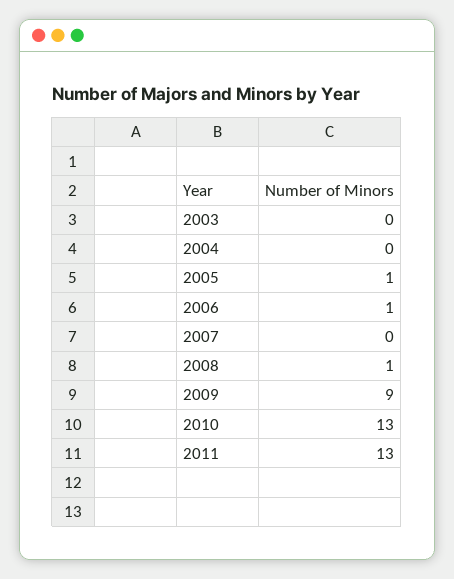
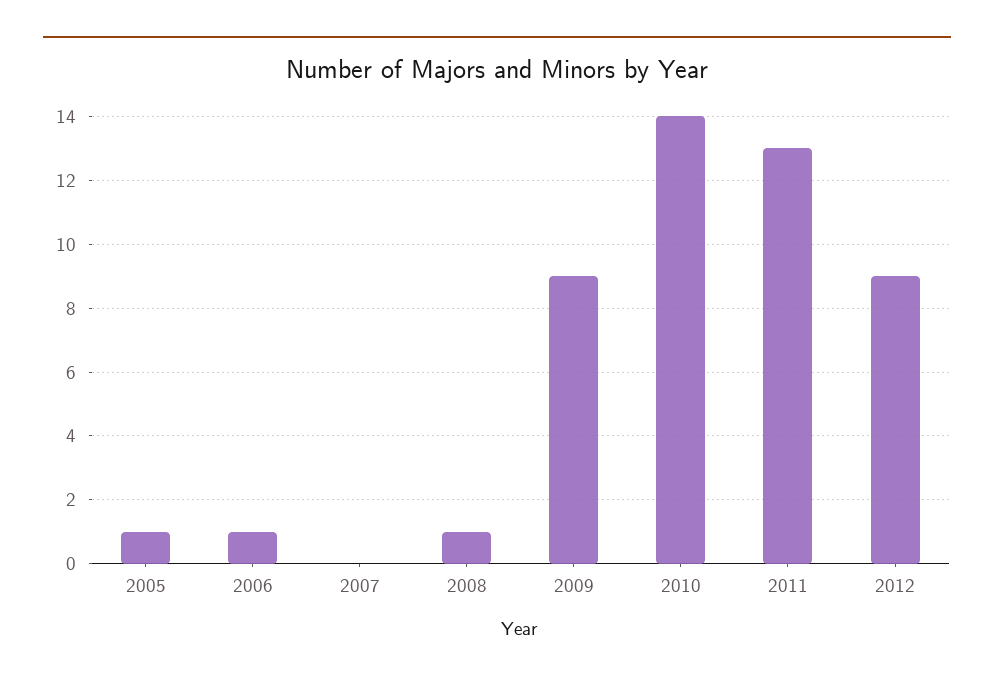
2003: 0 -> none
2004: 0 -> none
2010: 13 -> 14
2012: none -> 9

